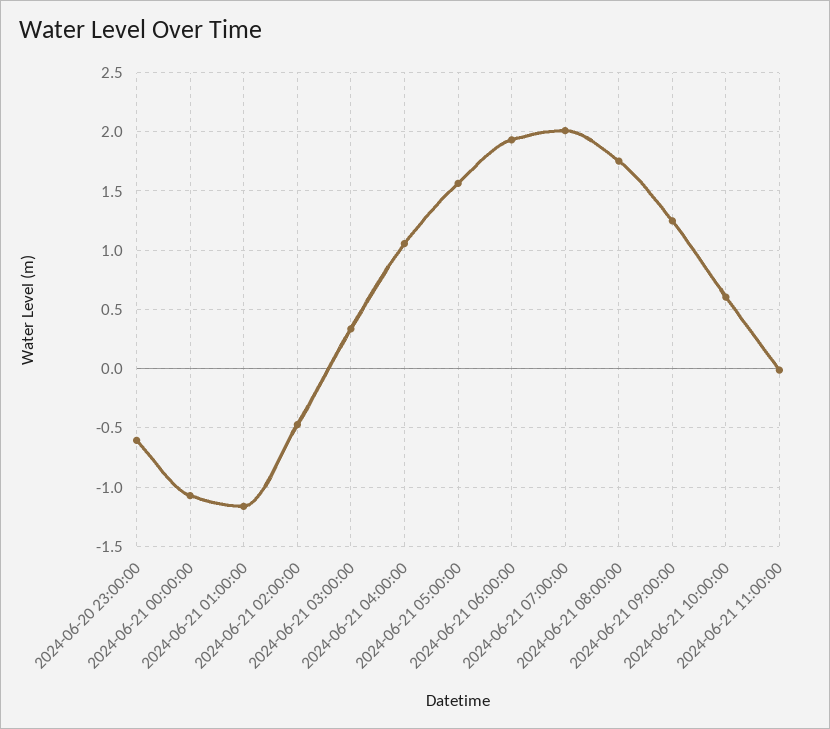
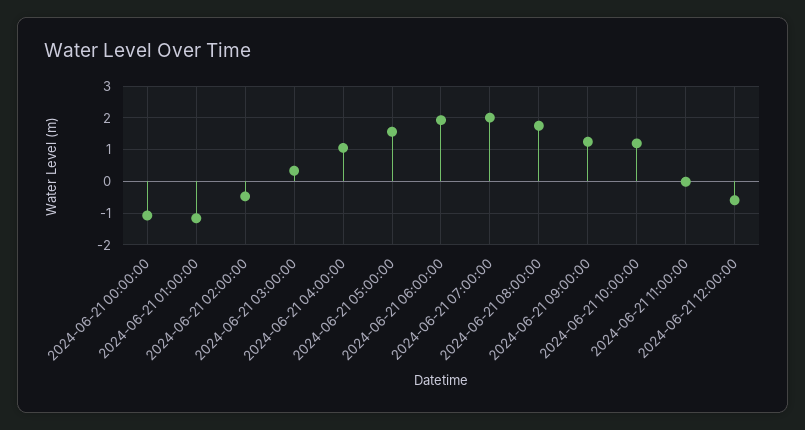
2024-06-20 23:00:00: -0.6 -> none
2024-06-21 10:00:00: 0.6 -> 1.2
2024-06-21 12:00:00: none -> -0.6

